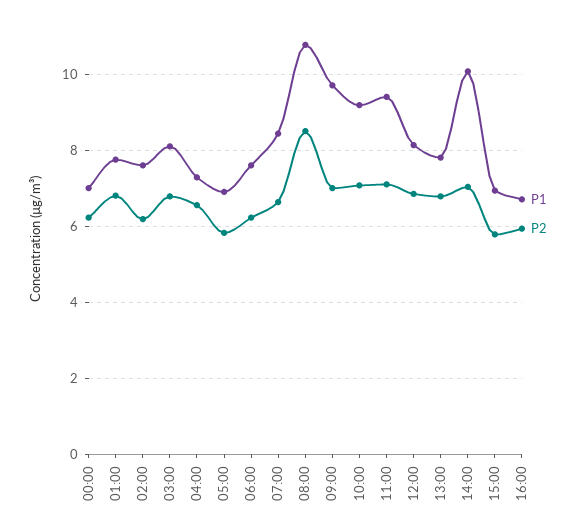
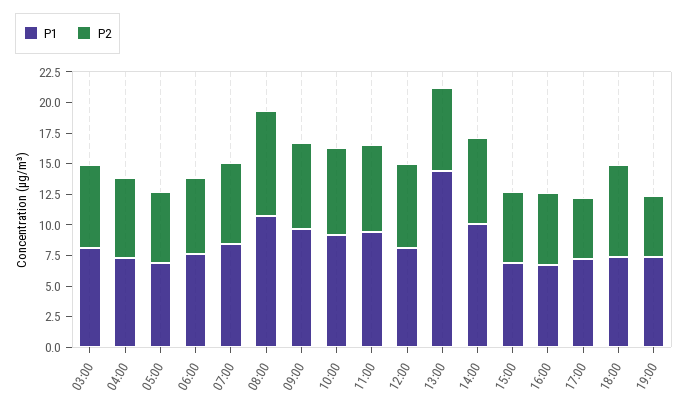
P1, 00:00: 7 -> none
P2, 00:00: 6.2 -> none
P1, 01:00: 7.8 -> none
P2, 01:00: 6.8 -> none
P1, 02:00: 7.6 -> none
P2, 02:00: 6.2 -> none
P1, 13:00: 7.8 -> 15
P1, 17:00: none -> 7.5
P2, 17:00: none -> 5
P1, 18:00: none -> 7.5
P2, 18:00: none -> 7.5
P1, 19:00: none -> 7.5
P2, 19:00: none -> 5

